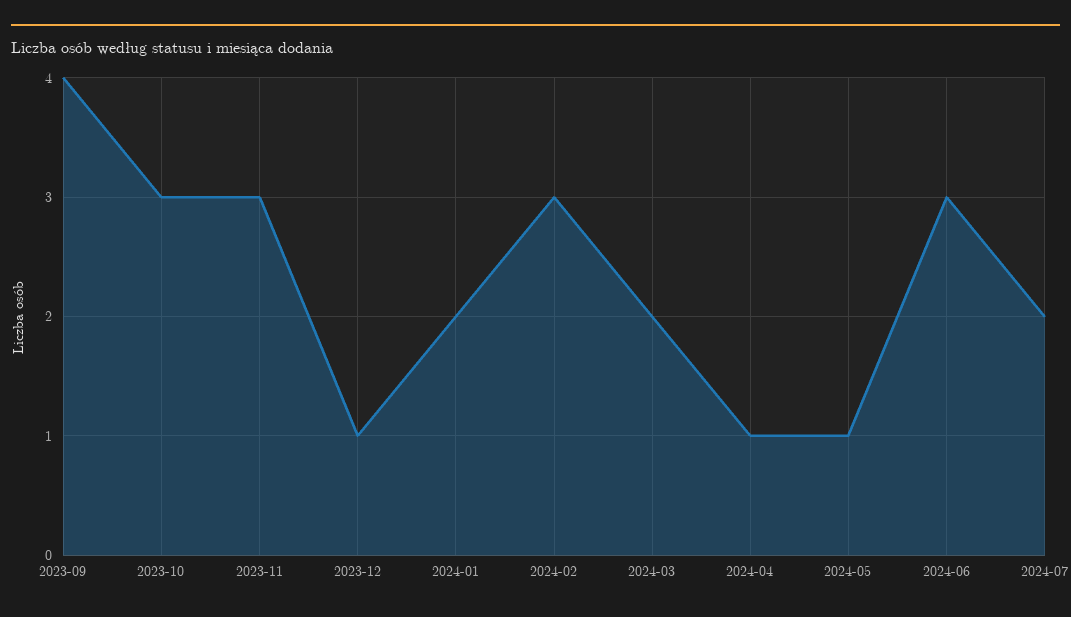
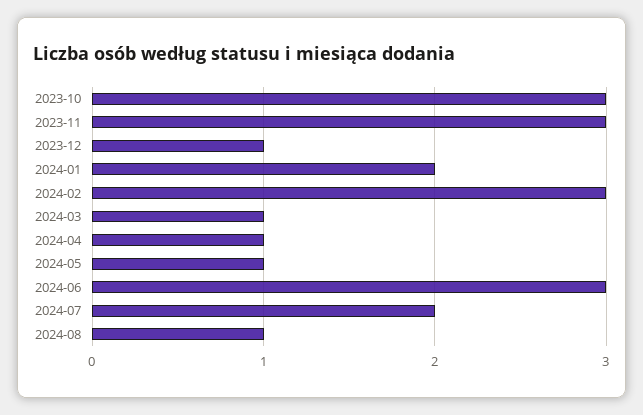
2023-09: 4 -> none
2024-03: 2 -> 1
2024-08: none -> 1

